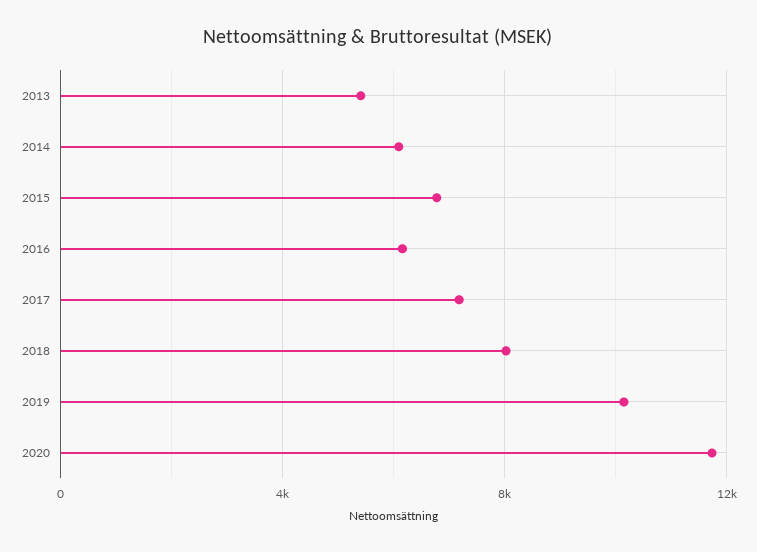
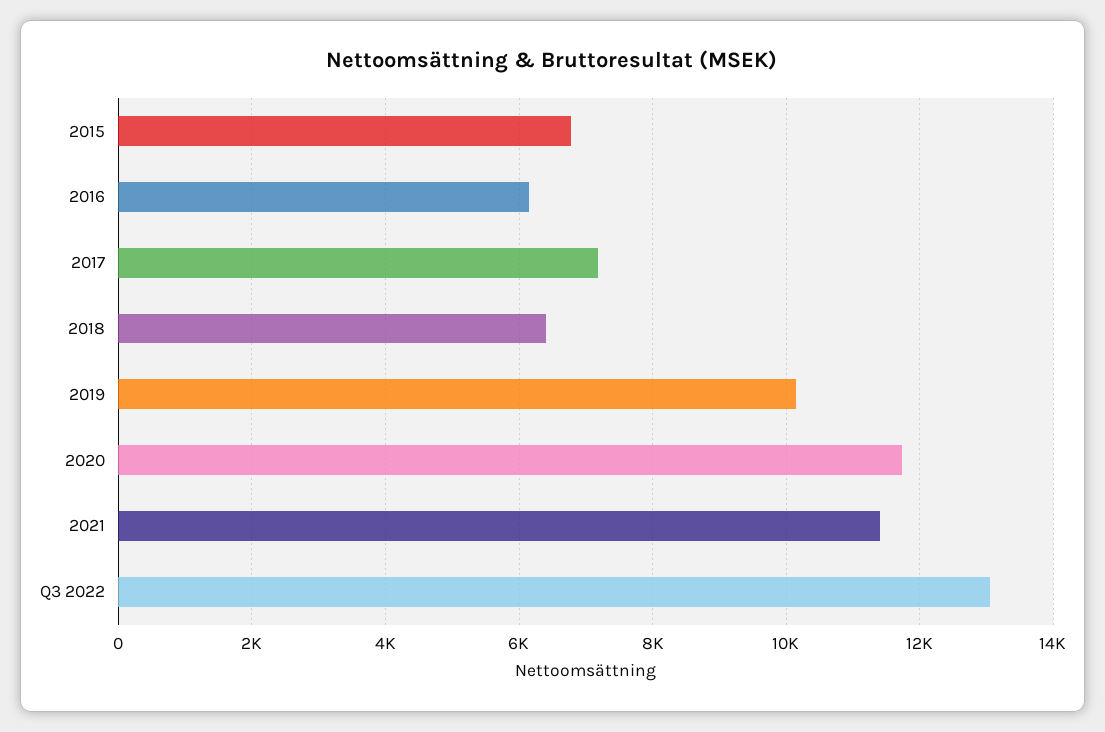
2013: 5500 -> none
2014: 6000 -> none
2018: 8000 -> 6400
2021: none -> 11400
Q3 2022: none -> 13000

